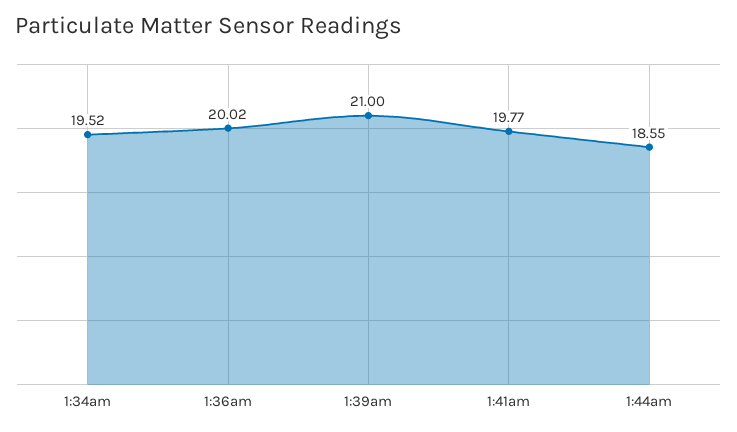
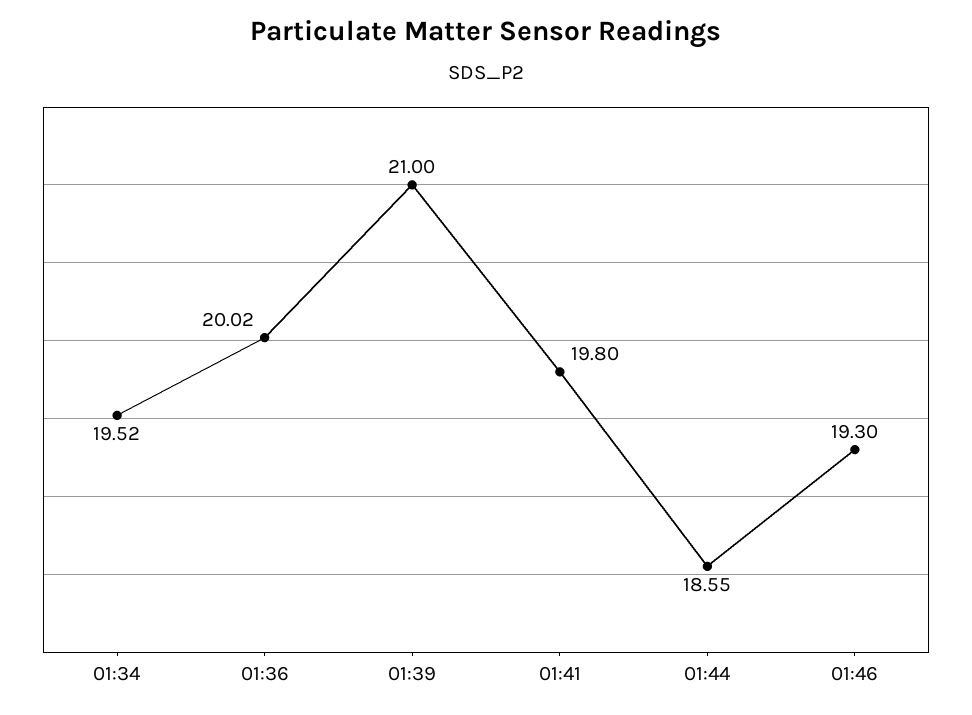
1:41am: 19.77 -> 19.8
01:46: none -> 19.3

